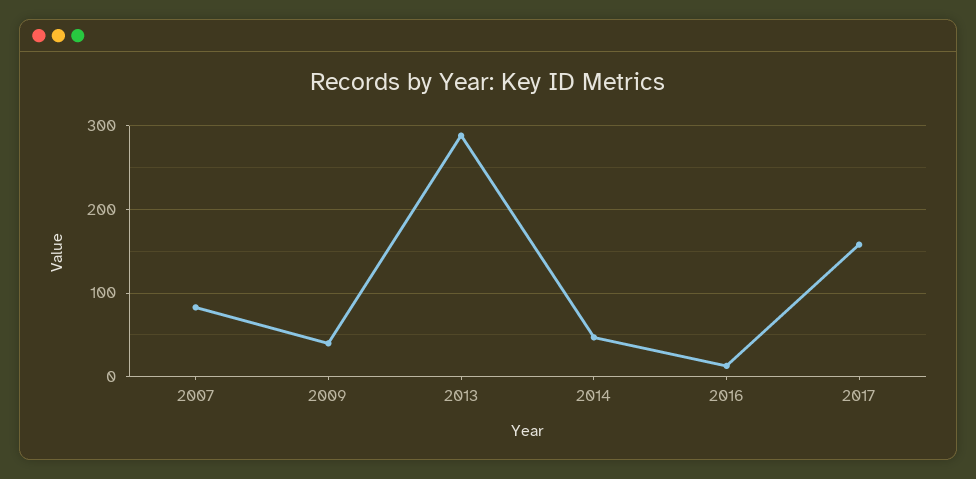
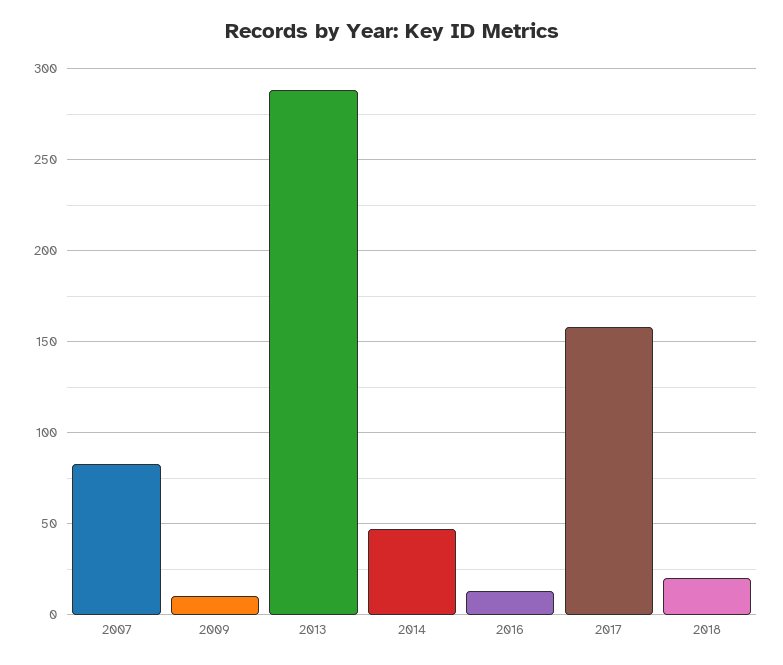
2009: 40 -> 10
2018: none -> 20

